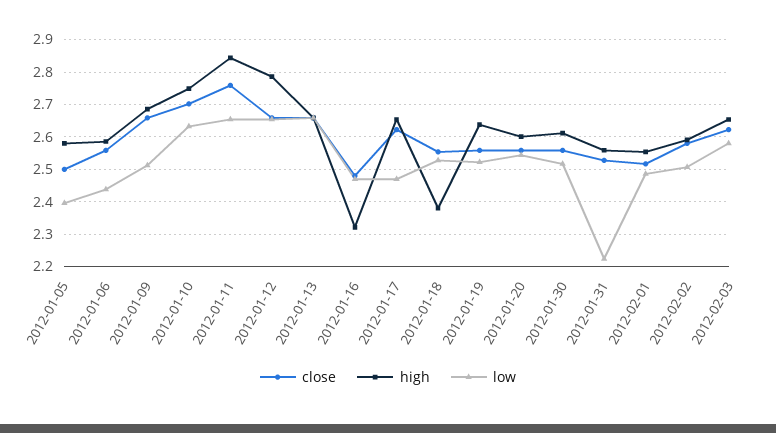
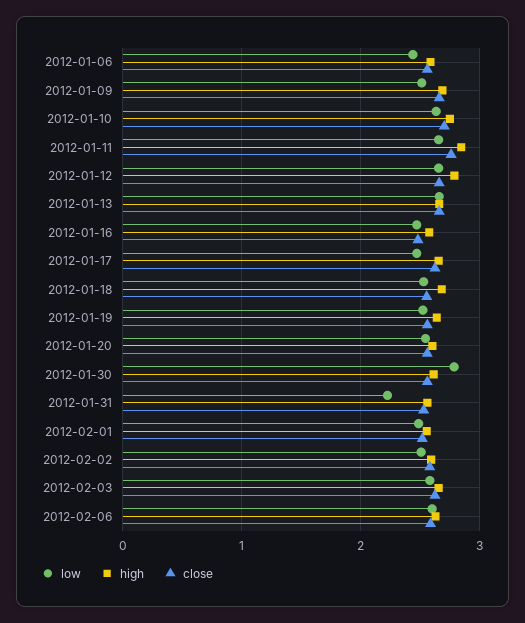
close, 2012-01-05: 2.5 -> none
high, 2012-01-05: 2.58 -> none
low, 2012-01-05: 2.4 -> none
high, 2012-01-16: 2.32 -> 2.6
high, 2012-01-18: 2.38 -> 2.7
low, 2012-01-30: 2.52 -> 2.8
low, 2012-02-06: none -> 2.6
high, 2012-02-06: none -> 2.6
close, 2012-02-06: none -> 2.6

